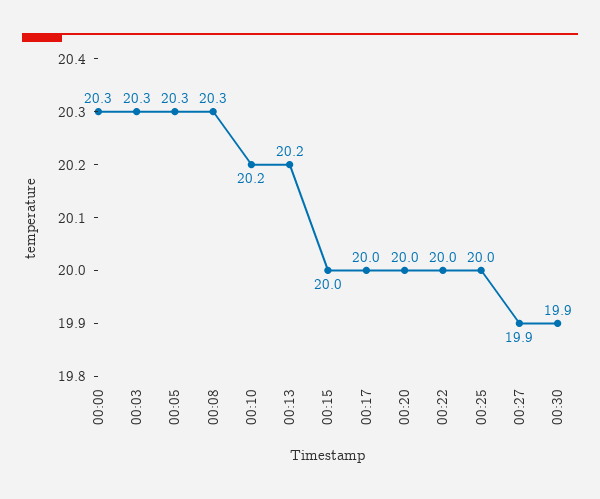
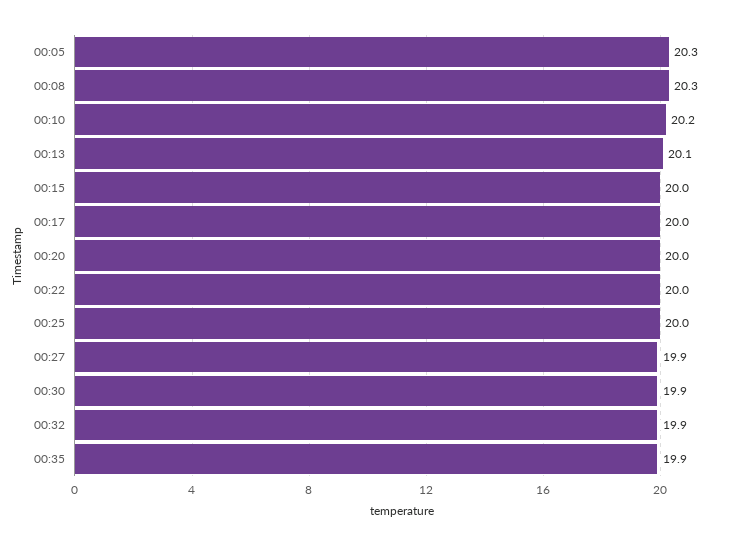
00:00: 20.3 -> none
00:03: 20.3 -> none
00:13: 20.2 -> 20.1
00:32: none -> 19.9
00:35: none -> 19.9

